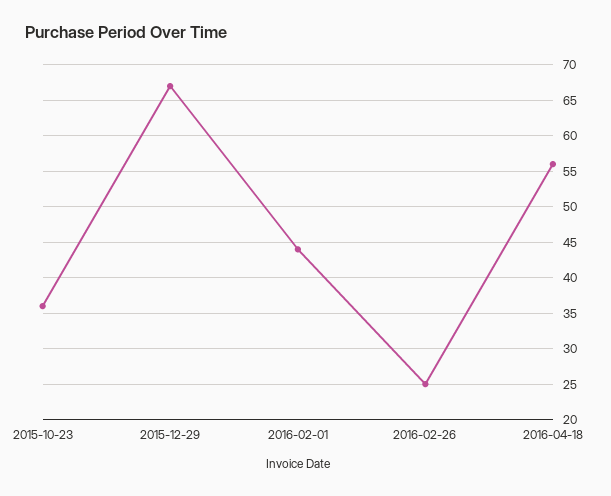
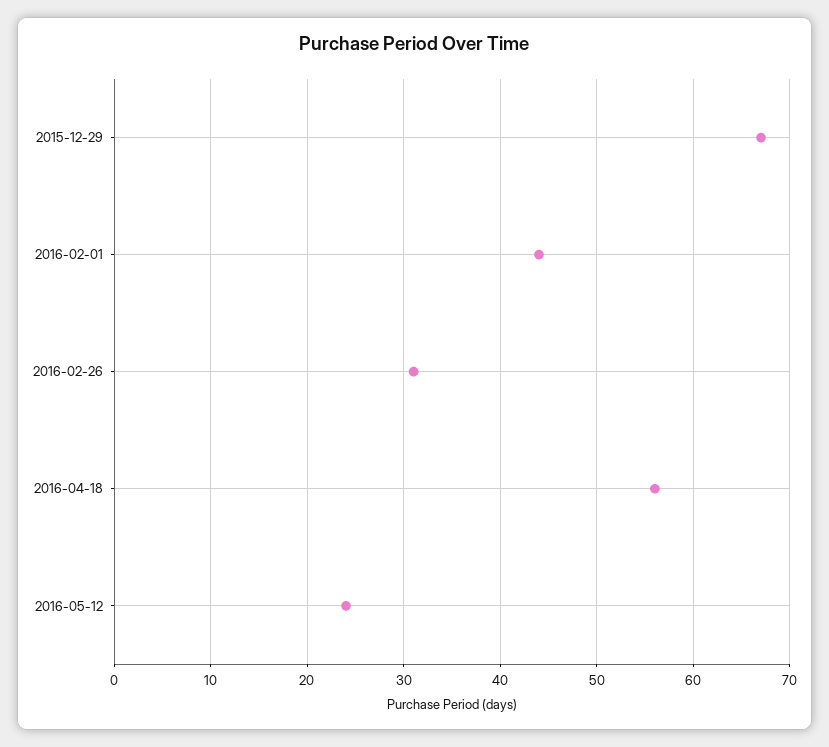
2015-10-23: 36 -> none
2016-02-26: 25 -> 31
2016-05-12: none -> 24

